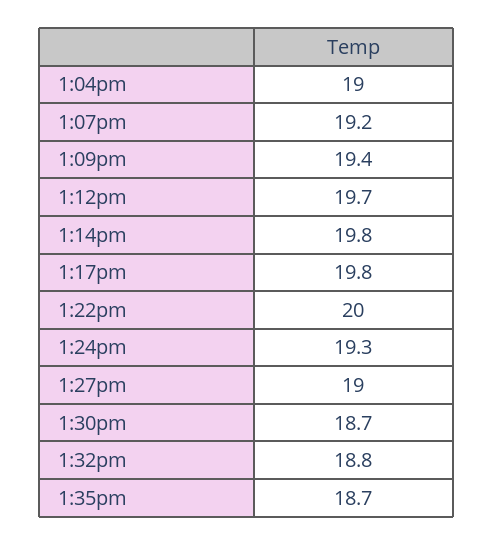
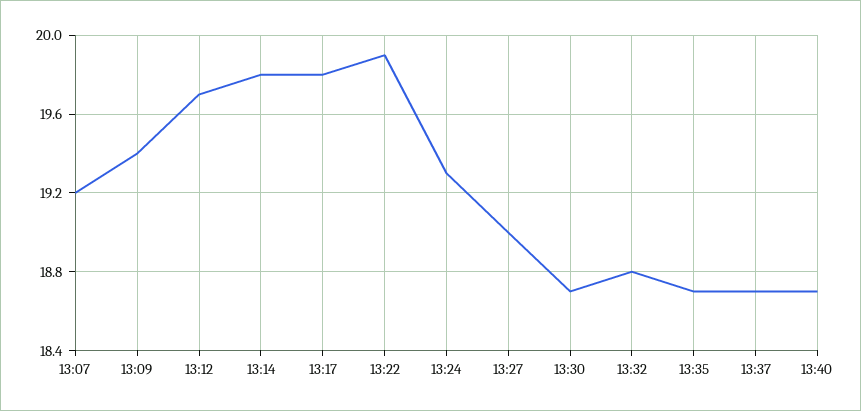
1:04pm: 19 -> none
1:22pm: 20 -> 19.9
13:37: none -> 18.7
13:40: none -> 18.7

